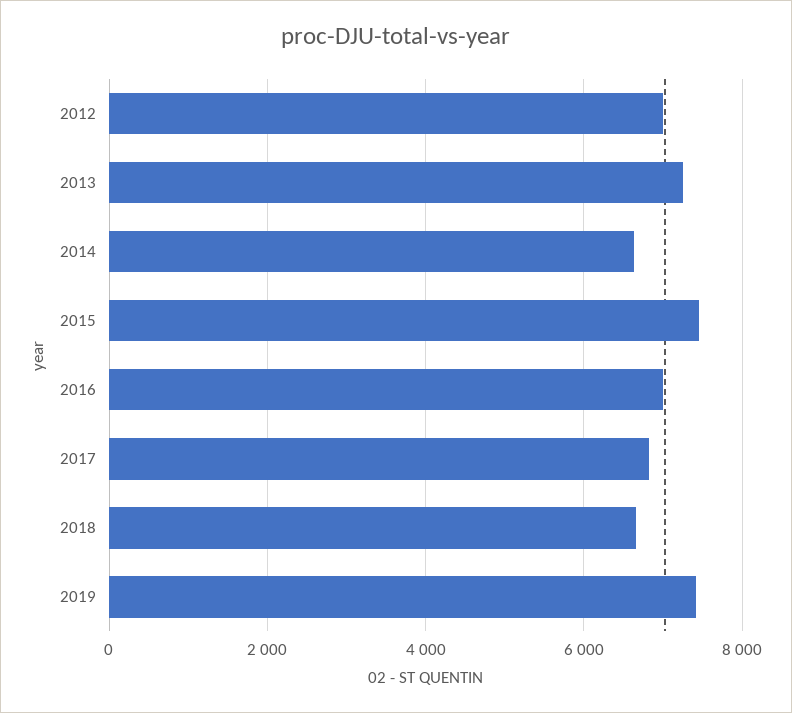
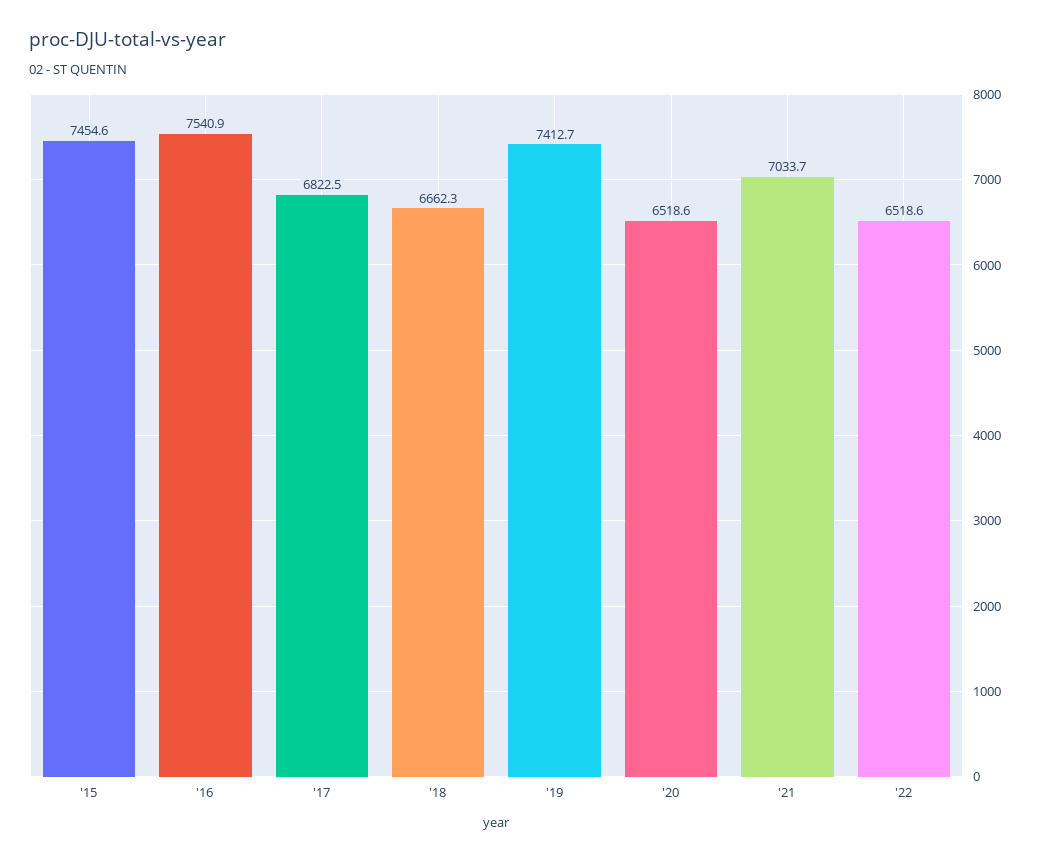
2012: 7000 -> none
2013: 7200 -> none
2014: 6600 -> none
2016: 7000 -> 7540.9
'20: none -> 6518.6
'21: none -> 7033.7
'22: none -> 6518.6

